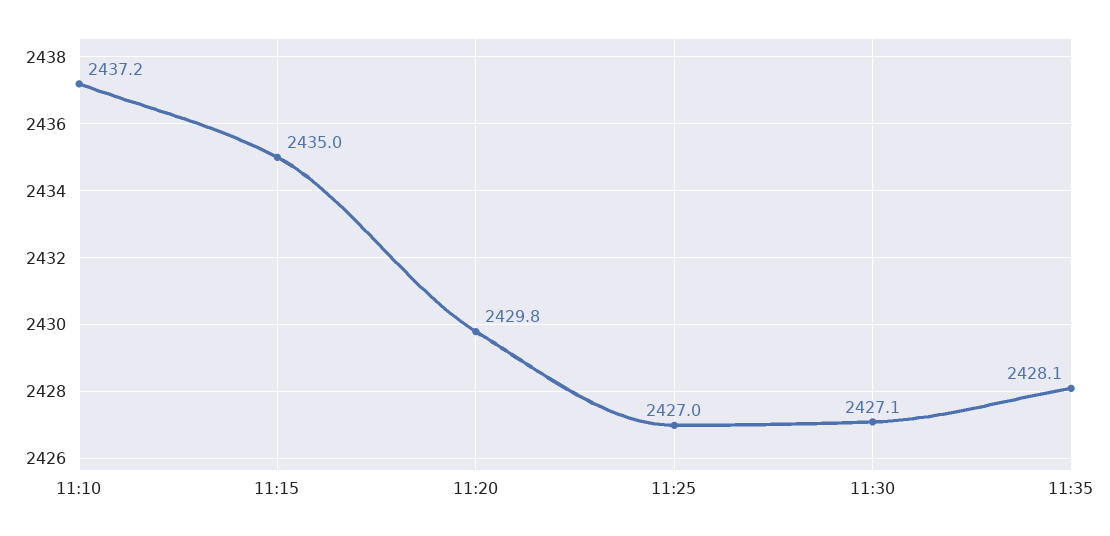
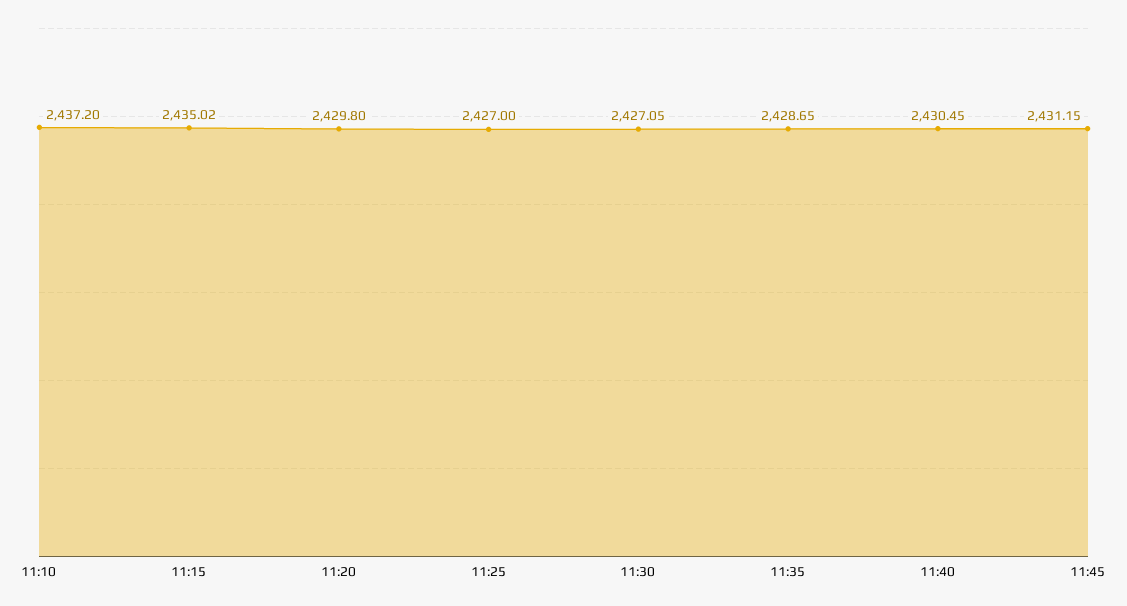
11:35: 2428.1 -> 2428.65
11:40: none -> 2430.45
11:45: none -> 2431.15

